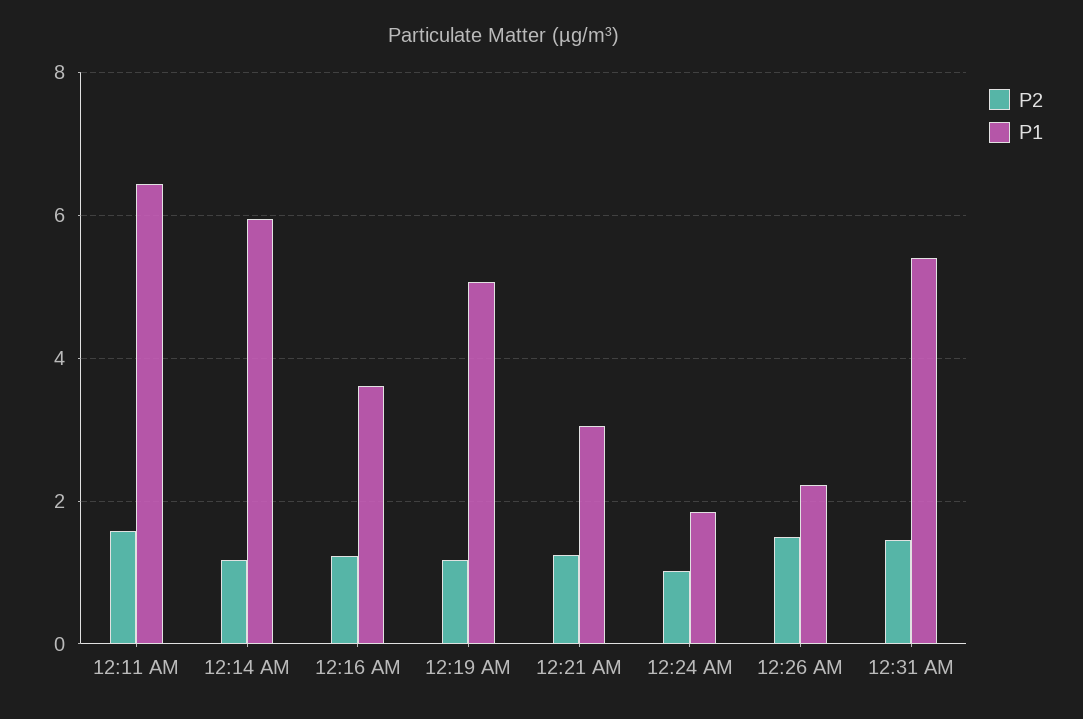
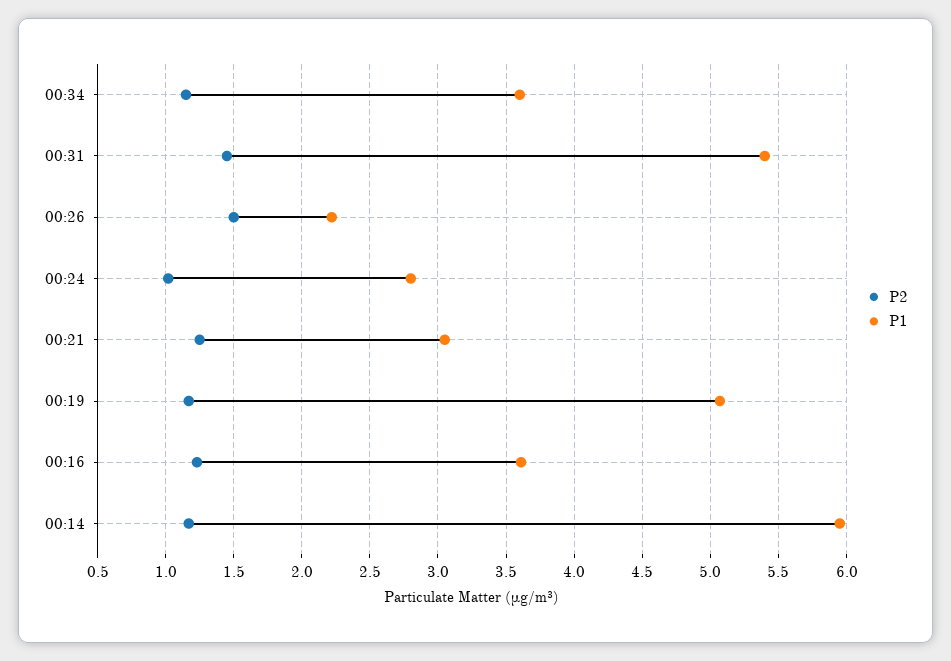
P2, 12:11 AM: 1.6 -> none
P1, 12:11 AM: 6.4 -> none
P1, 12:24 AM: 1.8 -> 2.8
P2, 00:34: none -> 1.15
P1, 00:34: none -> 3.6

